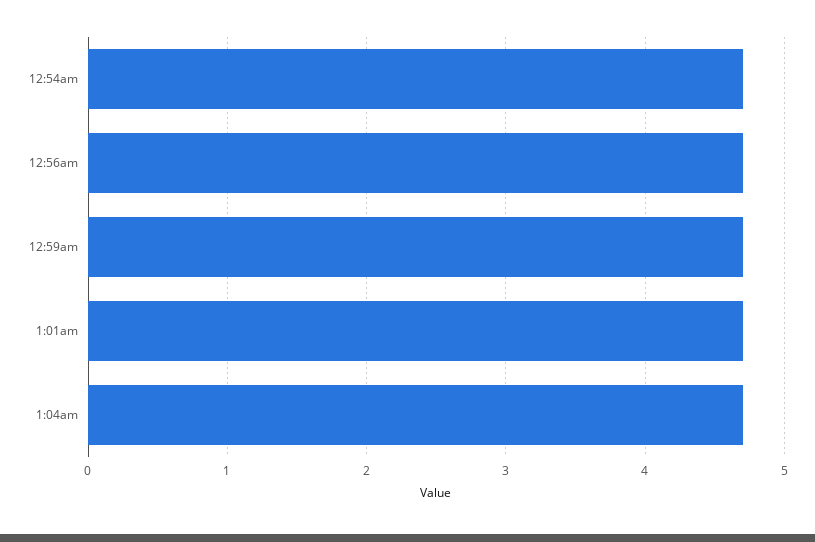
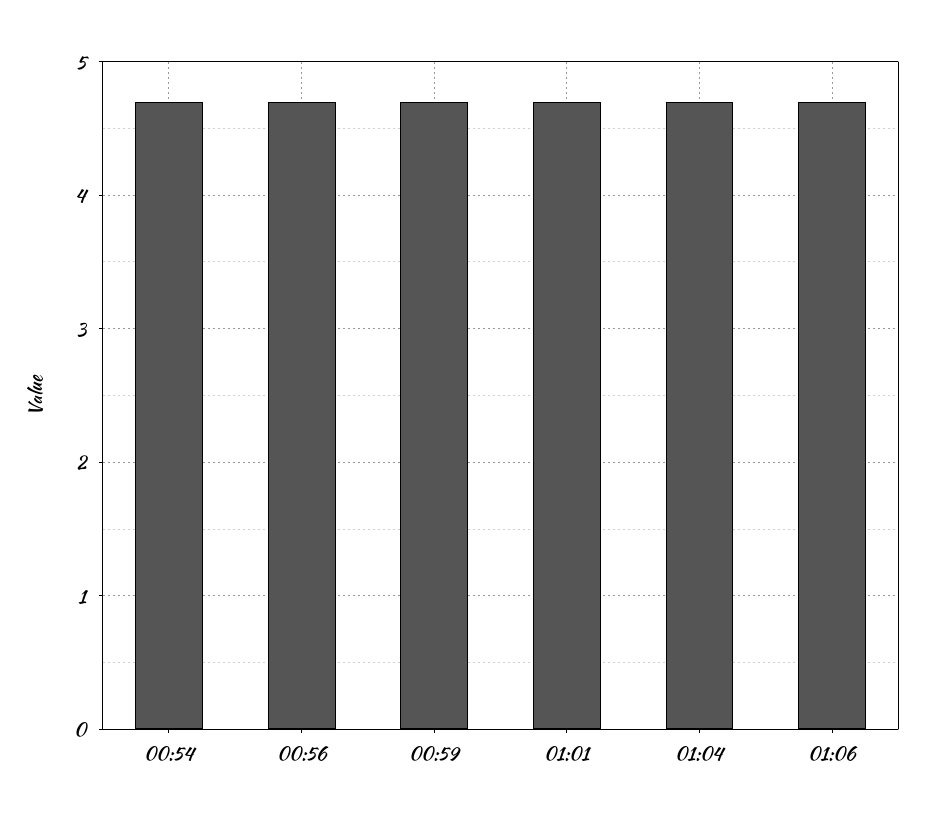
01:06: none -> 4.7

